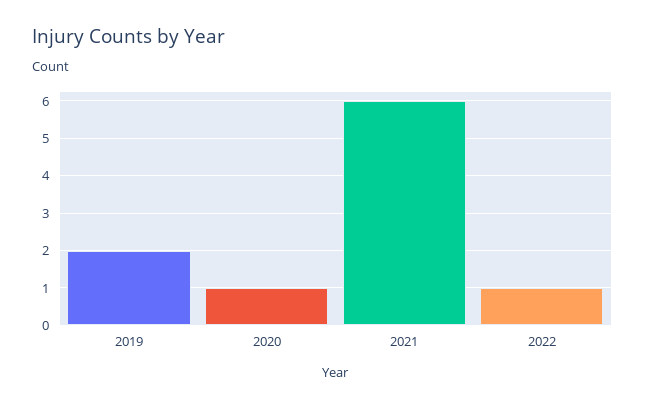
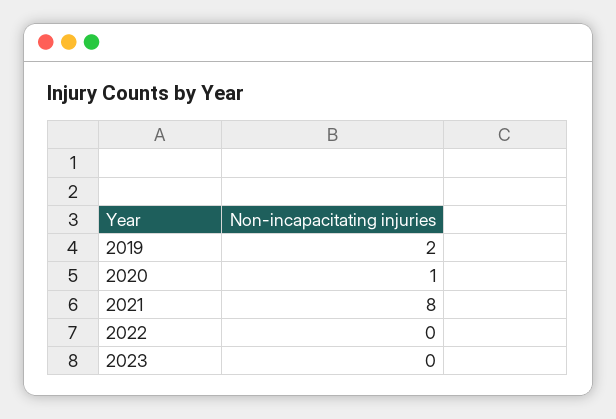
2021: 6 -> 8
2022: 1 -> 0
2023: none -> 0

